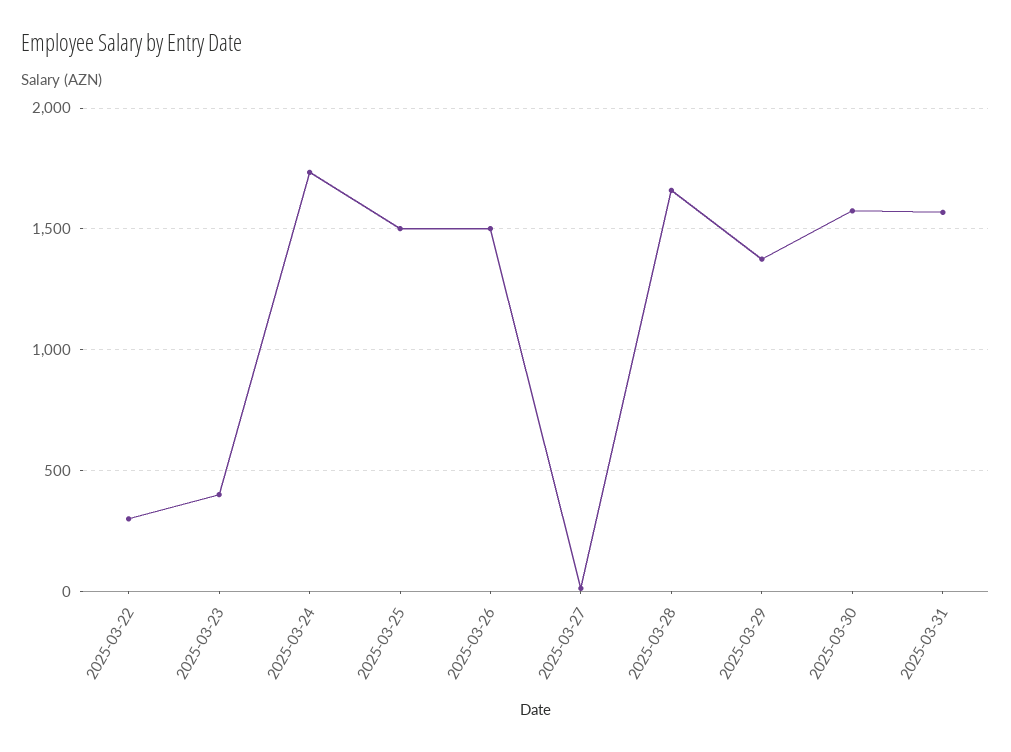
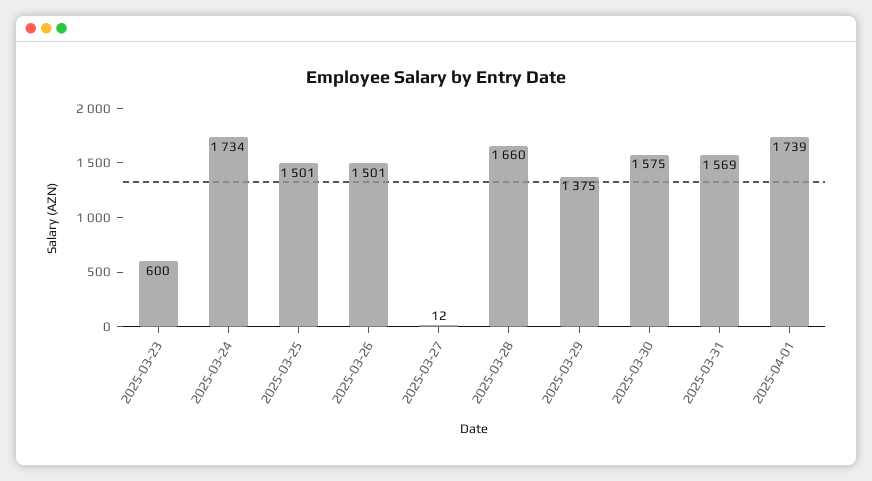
2025-03-22: 300 -> none
2025-03-23: 400 -> 600
2025-04-01: none -> 1739

